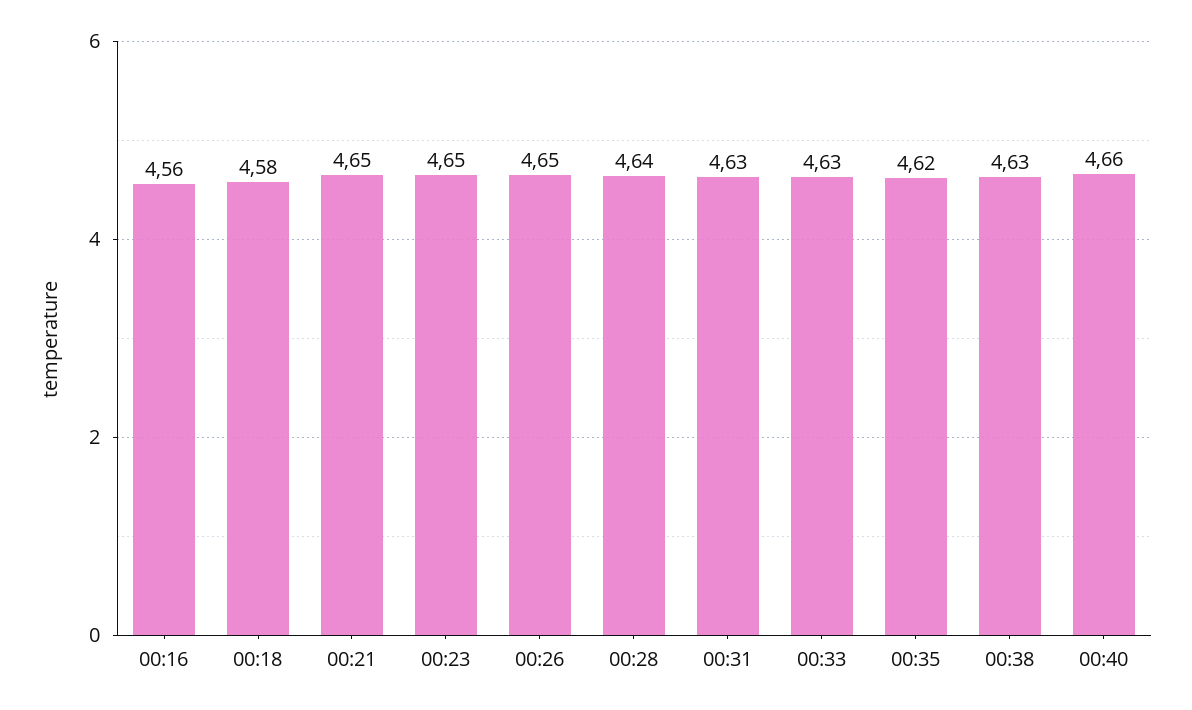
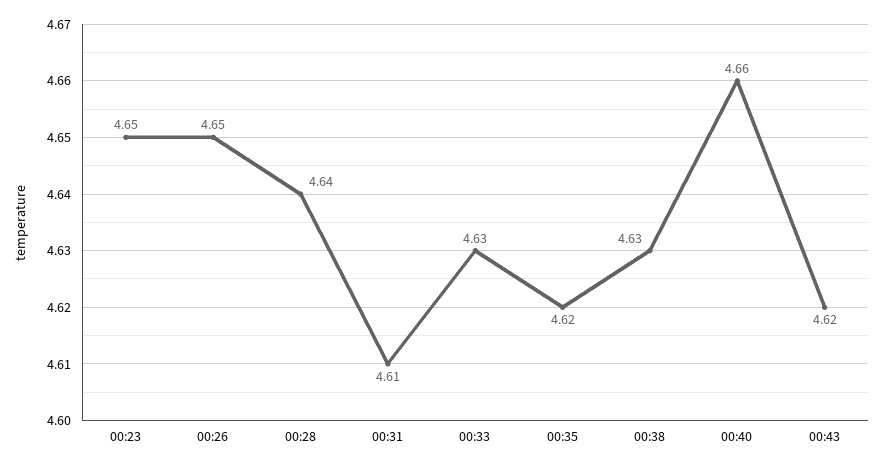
00:16: 4.56 -> none
00:18: 4.58 -> none
00:21: 4.65 -> none
00:31: 4.63 -> 4.61
00:43: none -> 4.62

